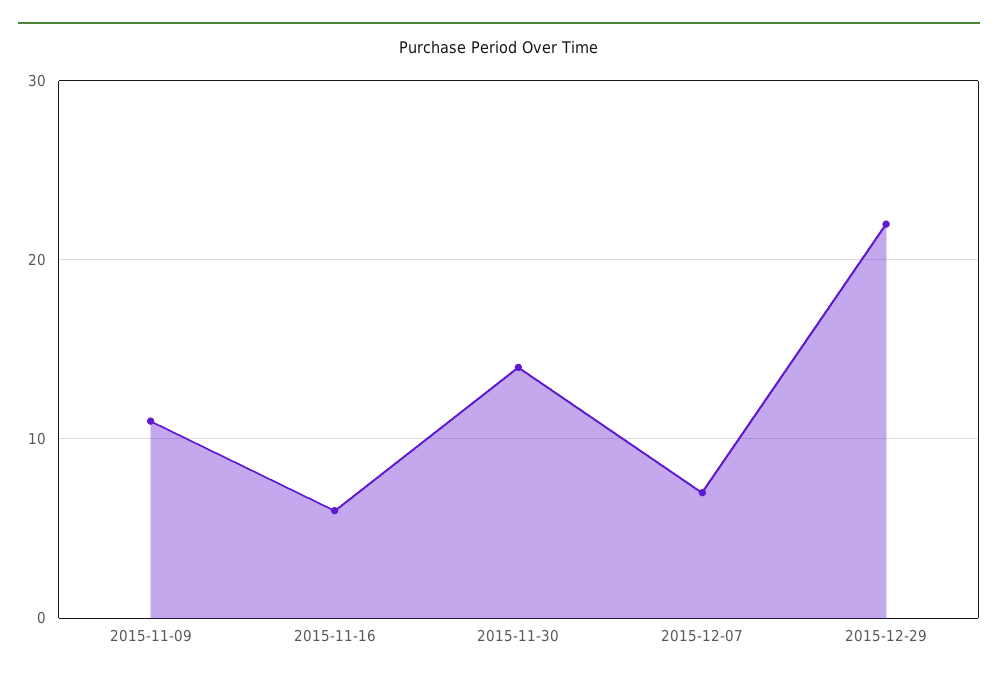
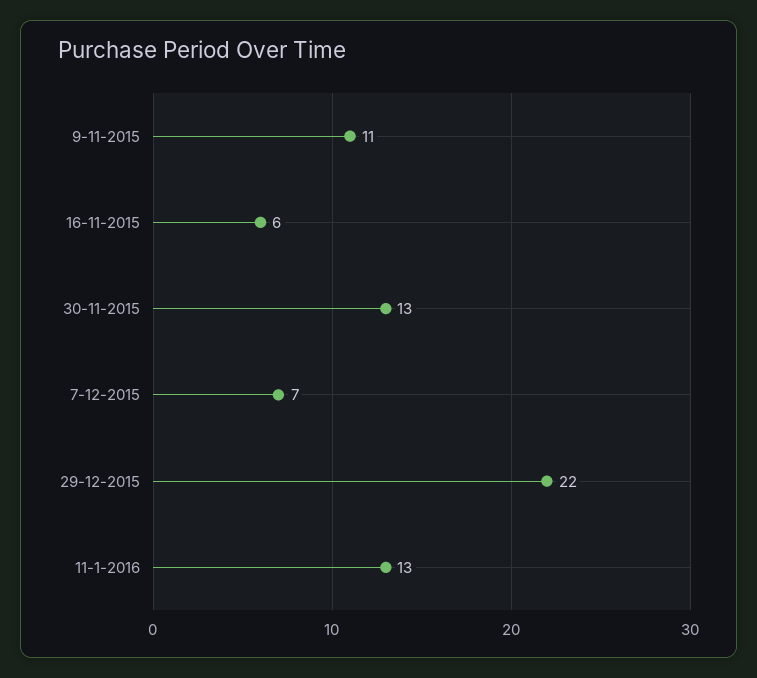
2015-11-30: 14 -> 13
11-1-2016: none -> 13

